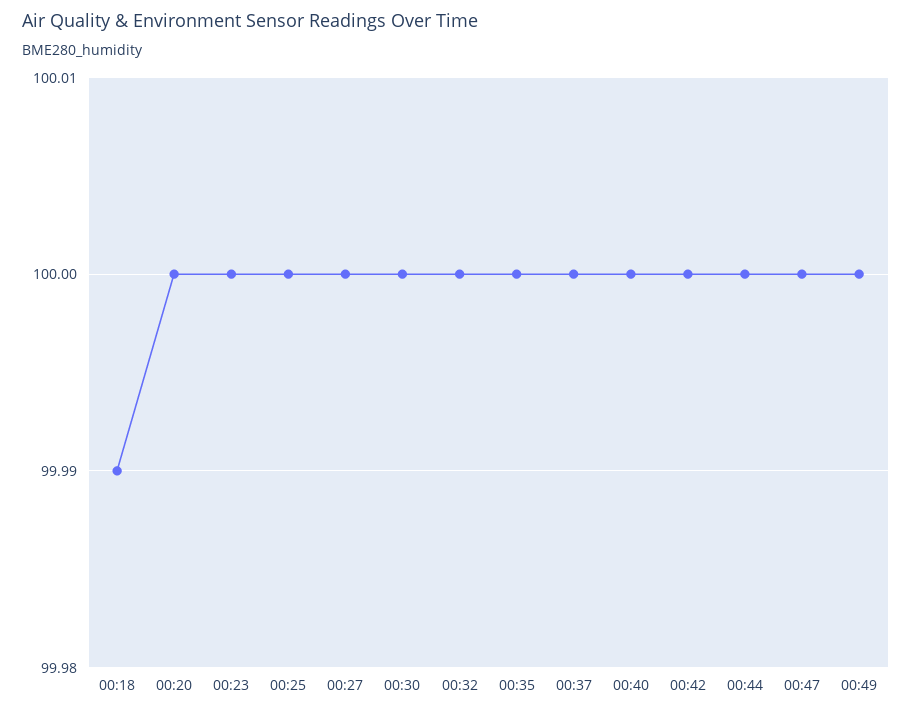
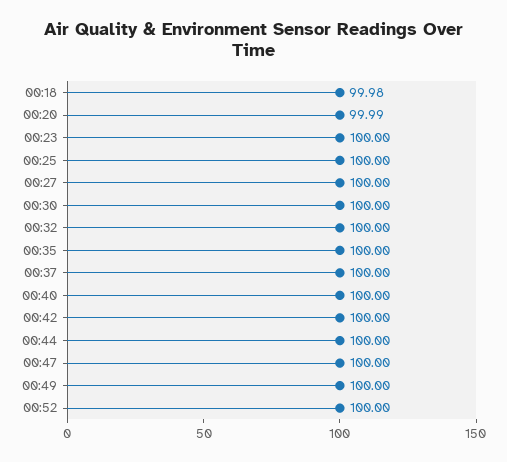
00:18: 99.99 -> 99.98
00:20: 100 -> 99.99
00:52: none -> 100

